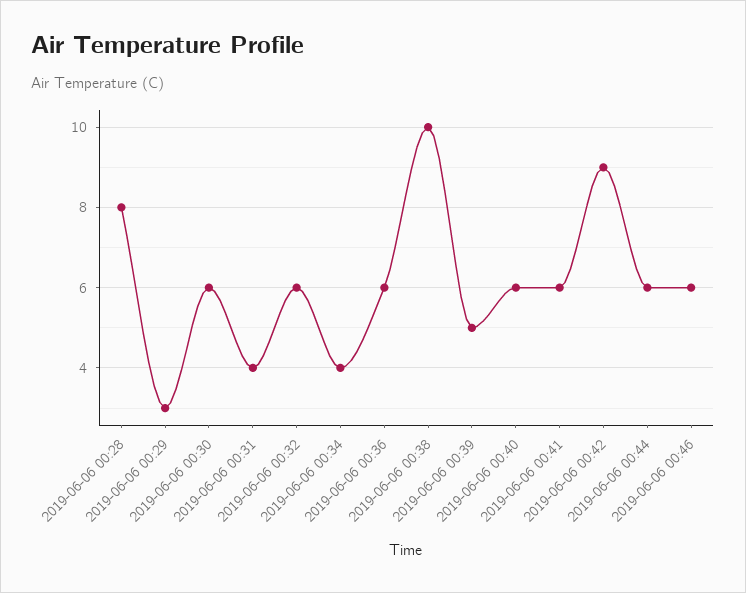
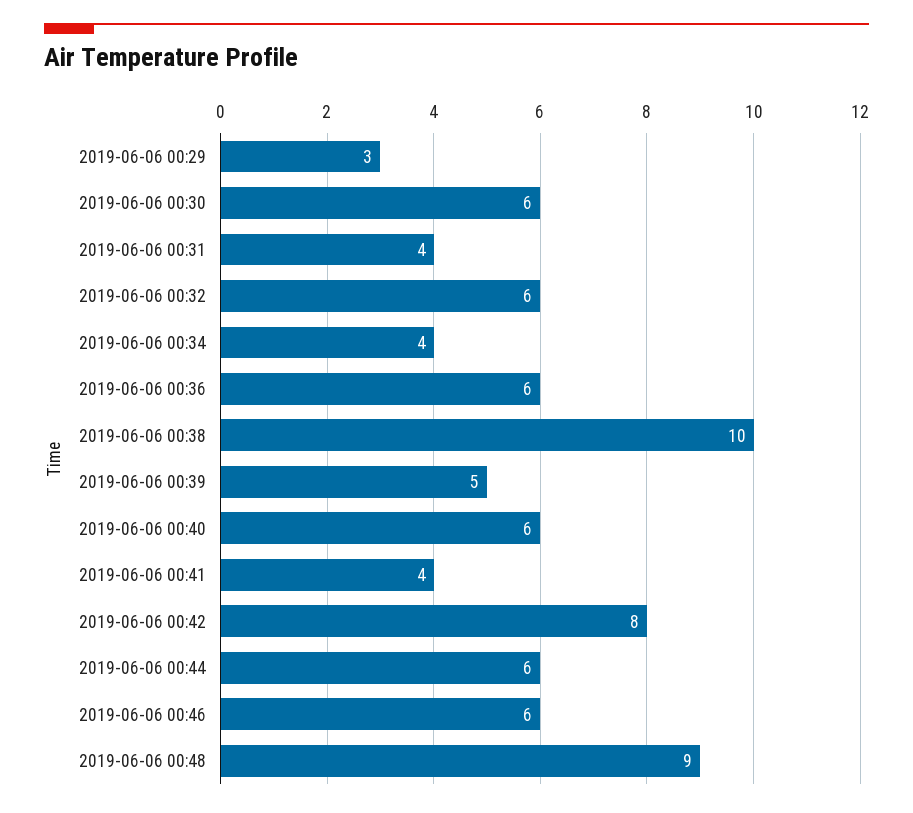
2019-06-06 00:28: 8 -> none
2019-06-06 00:41: 6 -> 4
2019-06-06 00:42: 9 -> 8
2019-06-06 00:48: none -> 9

